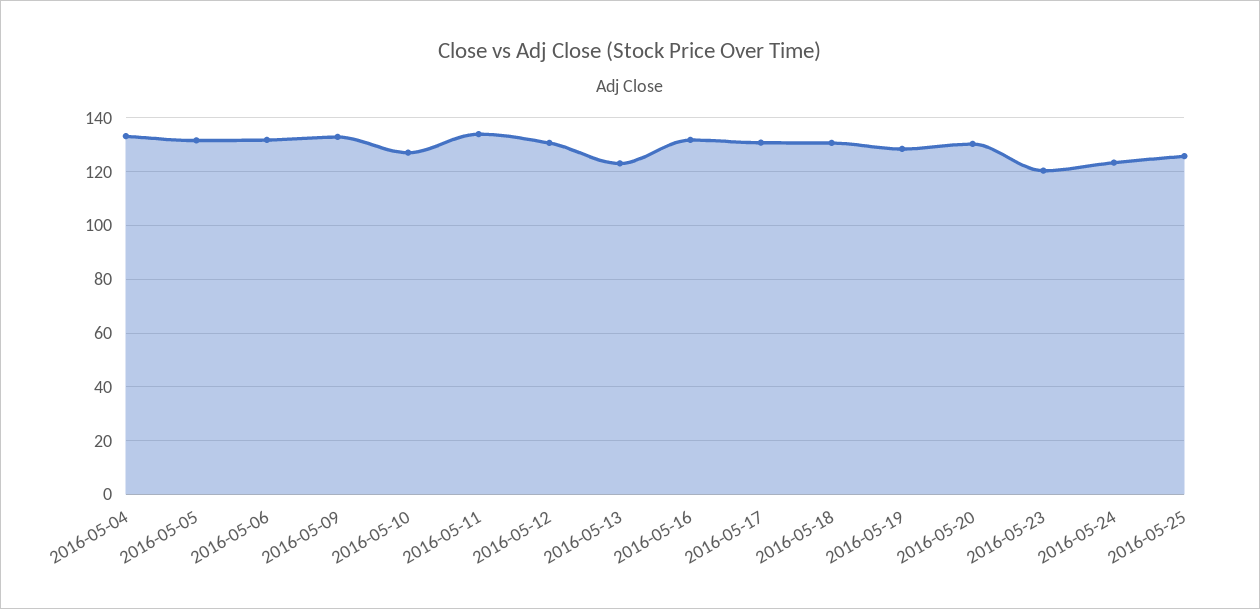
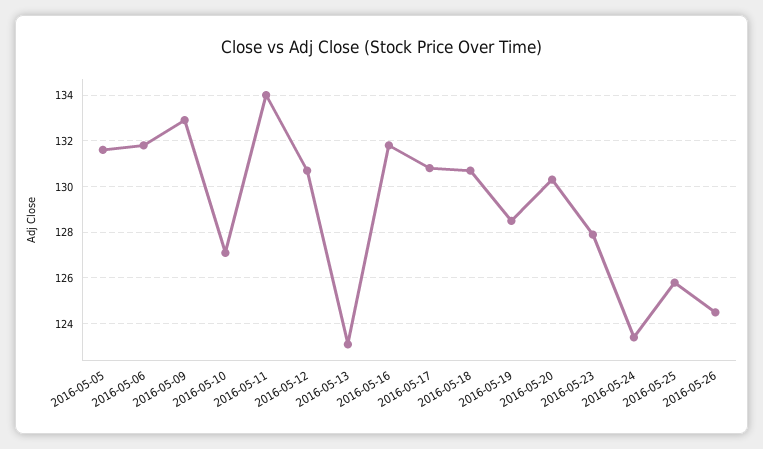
2016-05-04: 132.5 -> none
2016-05-23: 120 -> 128
2016-05-26: none -> 124.5

